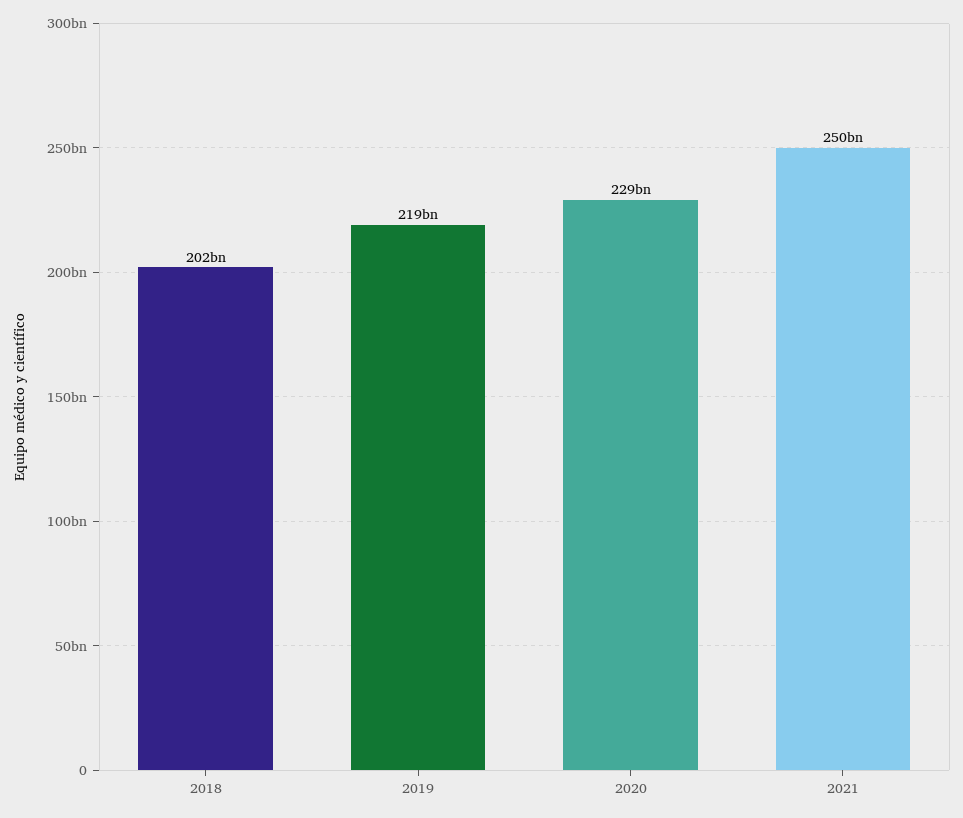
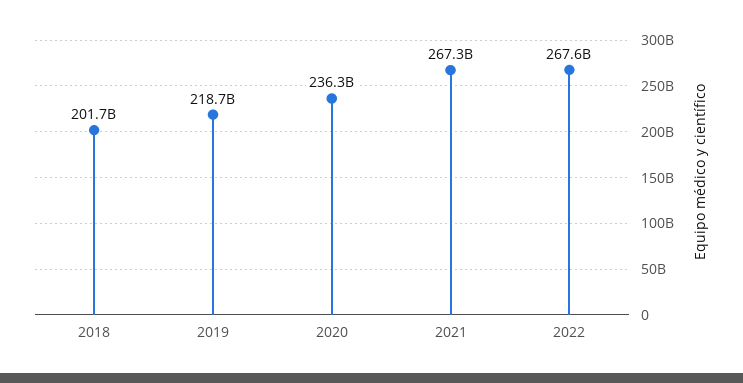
2020: 229000000000 -> 236300000000
2021: 250000000000 -> 267300000000
2022: none -> 267600000000

